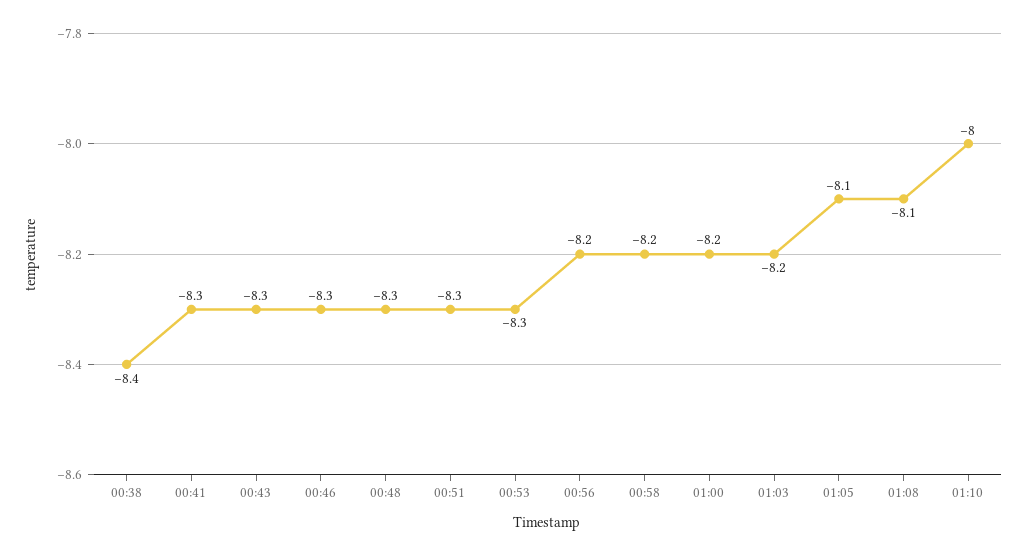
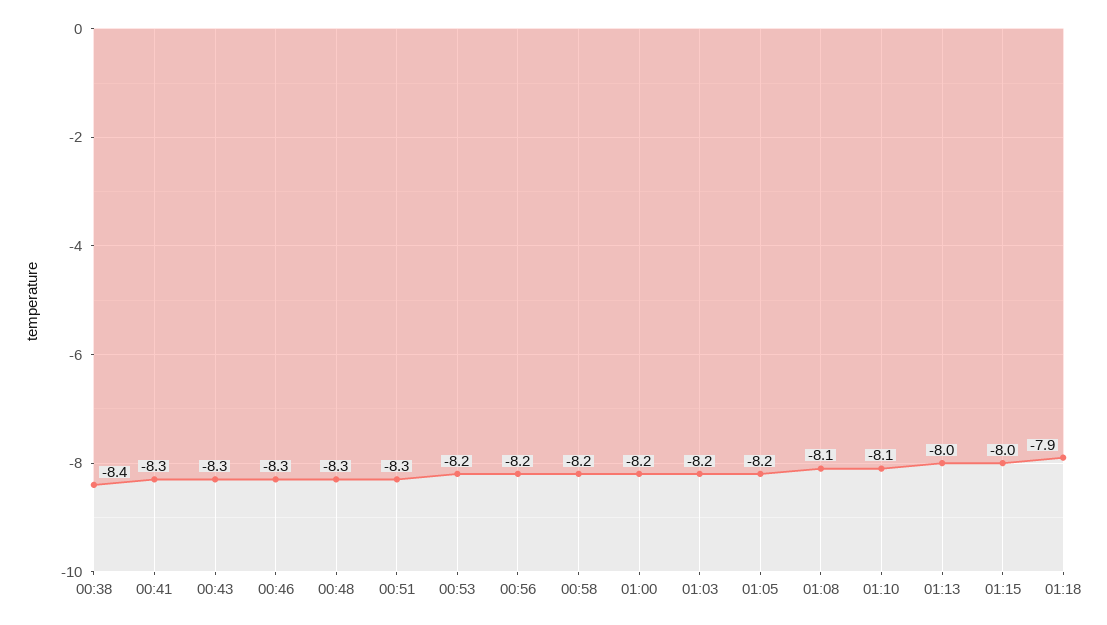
00:53: -8.3 -> -8.2
01:05: -8.1 -> -8.2
01:10: -8 -> -8.1
01:13: none -> -8
01:15: none -> -8
01:18: none -> -7.9

